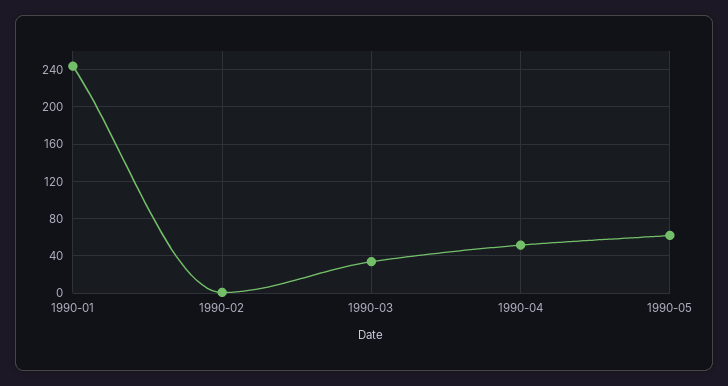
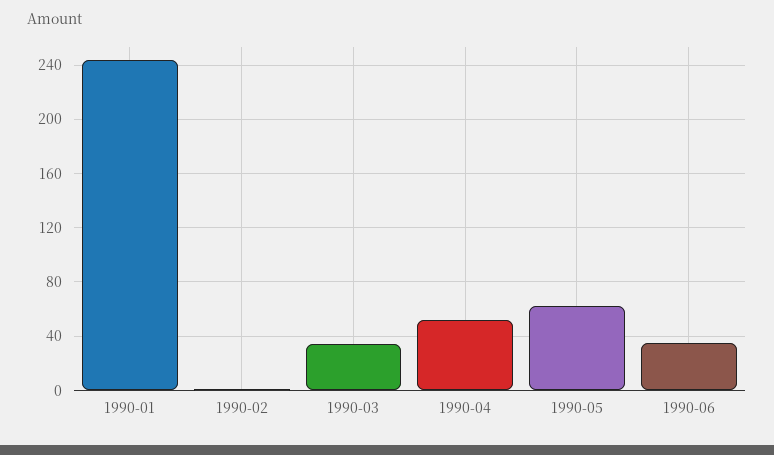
1990-06: none -> 35

